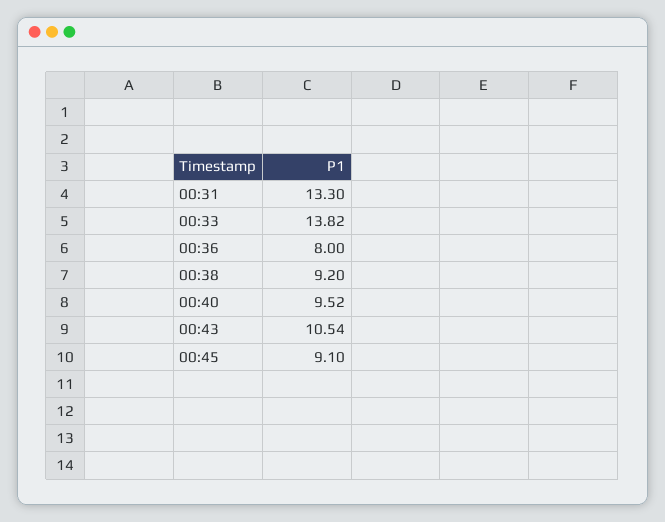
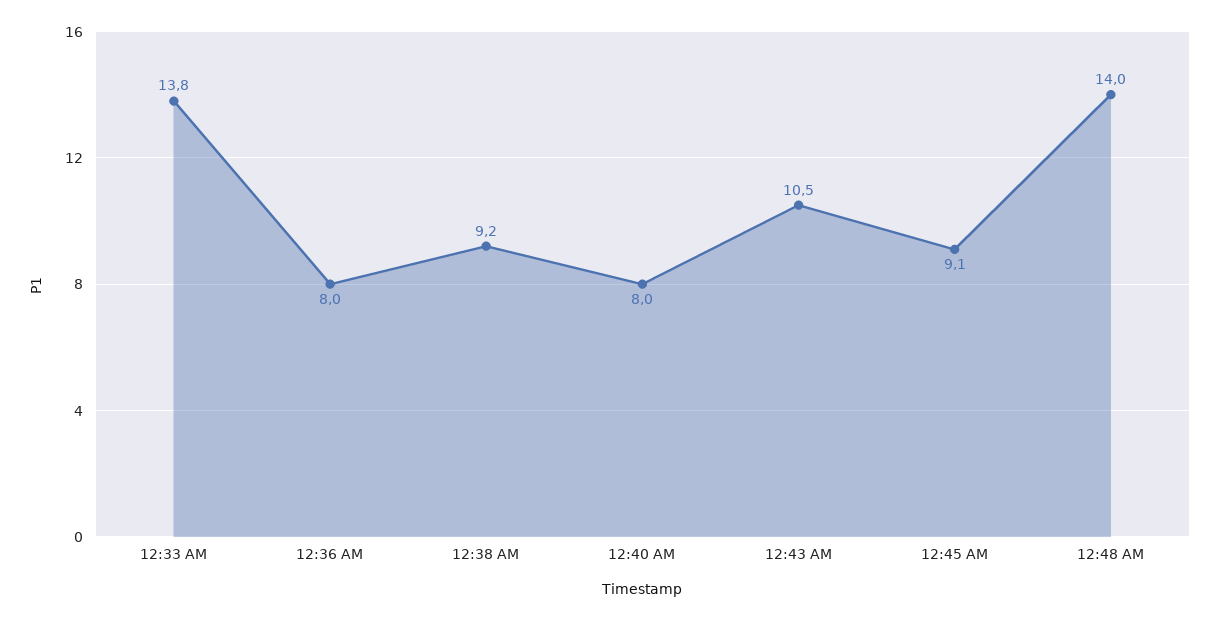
00:31: 13.3 -> none
00:40: 9.52 -> 8
12:48 AM: none -> 14

